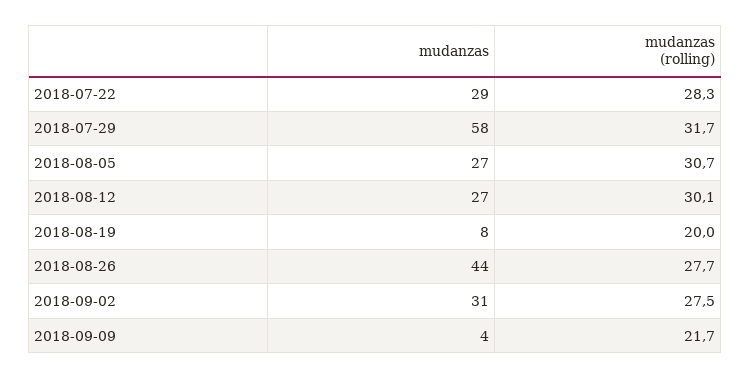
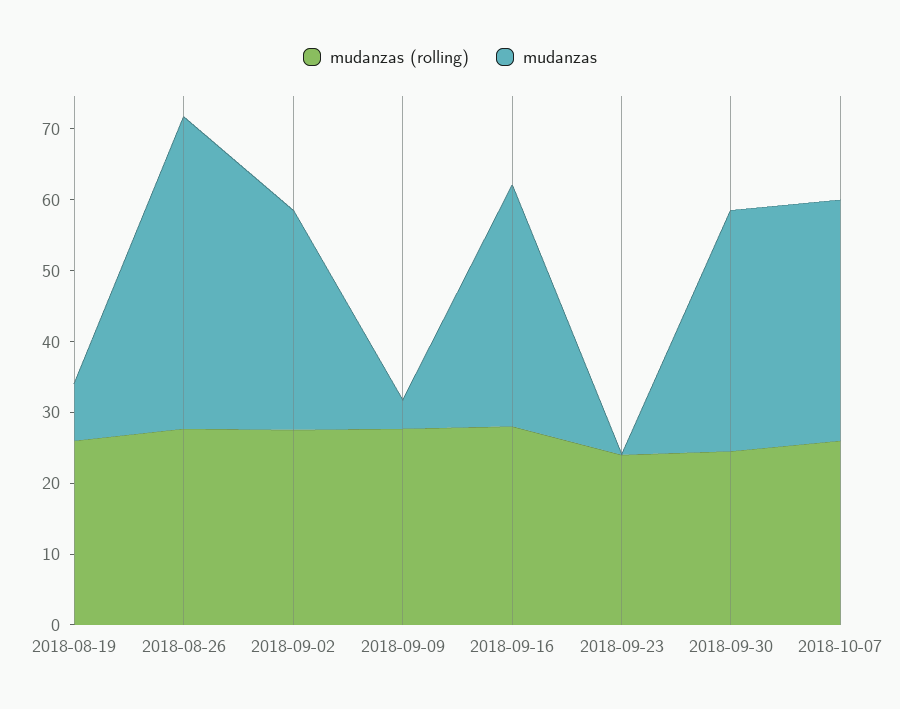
mudanzas, 2018-07-22: 29 -> none
mudanzas (rolling), 2018-07-22: 28.3 -> none
mudanzas, 2018-07-29: 58 -> none
mudanzas (rolling), 2018-07-29: 31.7 -> none
mudanzas, 2018-08-05: 27 -> none
mudanzas (rolling), 2018-08-05: 30.7 -> none
mudanzas, 2018-08-12: 27 -> none
mudanzas (rolling), 2018-08-12: 30.1 -> none
mudanzas (rolling), 2018-08-19: 20 -> 26
mudanzas (rolling), 2018-09-09: 21.7 -> 28
mudanzas (rolling), 2018-09-16: none -> 28
mudanzas, 2018-09-16: none -> 34
mudanzas (rolling), 2018-09-23: none -> 24
mudanzas, 2018-09-23: none -> 0
mudanzas (rolling), 2018-09-30: none -> 24
mudanzas, 2018-09-30: none -> 34
mudanzas (rolling), 2018-10-07: none -> 26
mudanzas, 2018-10-07: none -> 34

